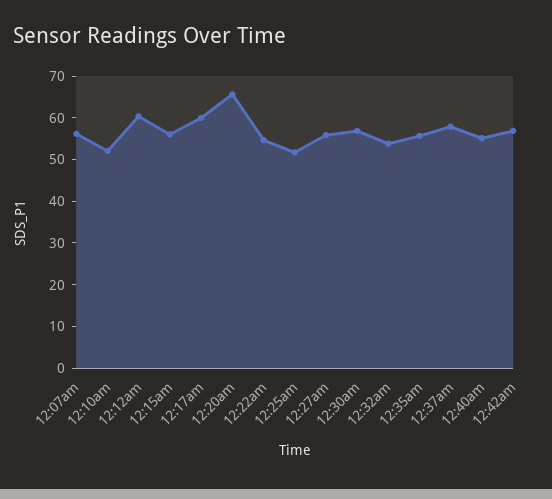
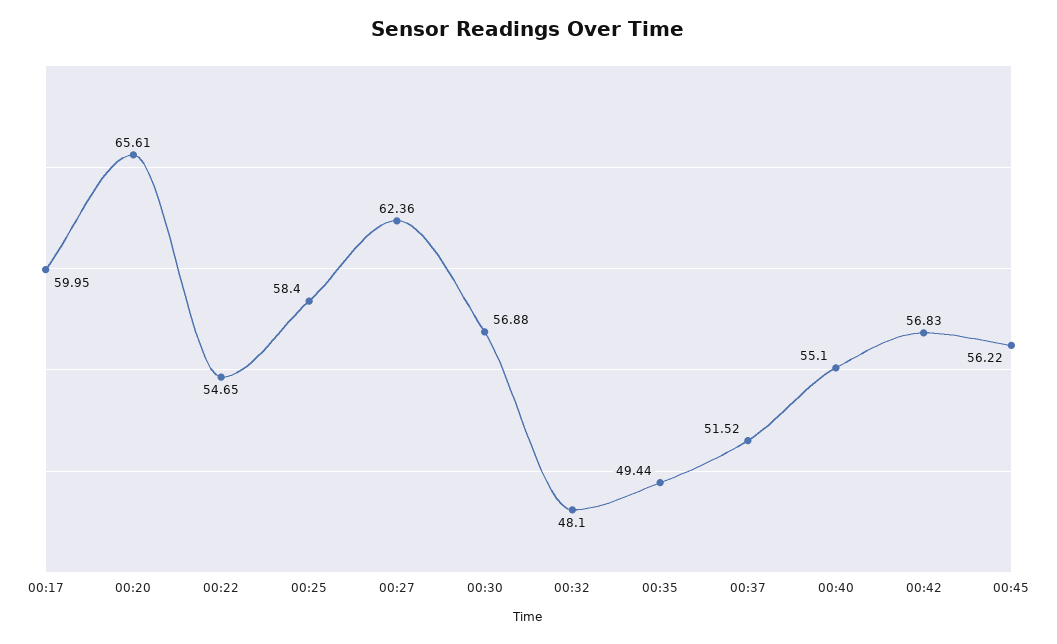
12:07am: 56 -> none
12:10am: 52 -> none
12:12am: 60 -> none
12:15am: 56 -> none
12:25am: 52 -> 58.4
12:27am: 56 -> 62.36
12:32am: 54 -> 48.1
12:35am: 56 -> 49.44
12:37am: 58 -> 51.52
00:45: none -> 56.22

